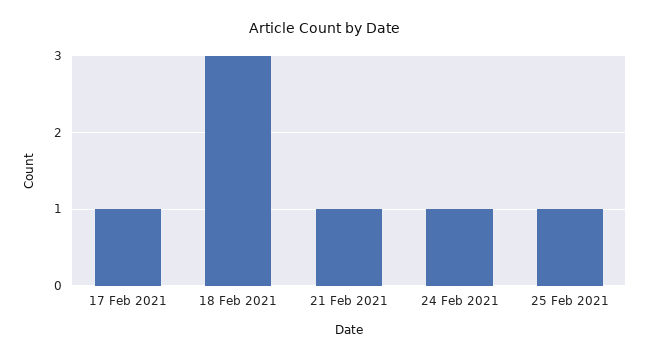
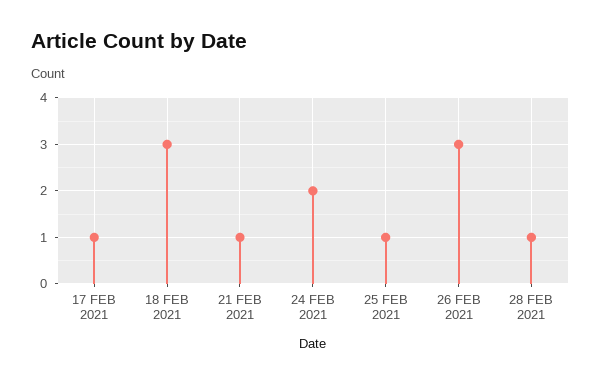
24 Feb 2021: 1 -> 2
26 FEB 2021: none -> 3
28 FEB 2021: none -> 1

